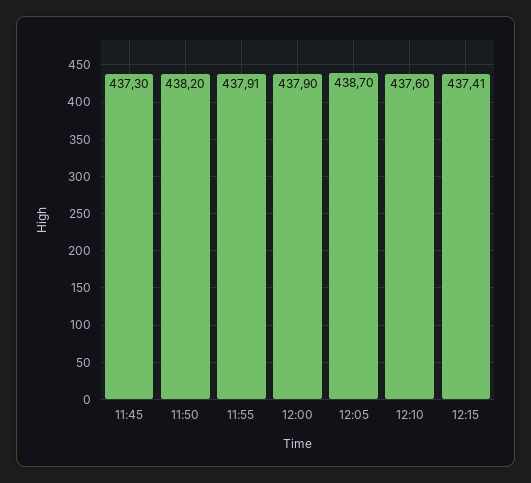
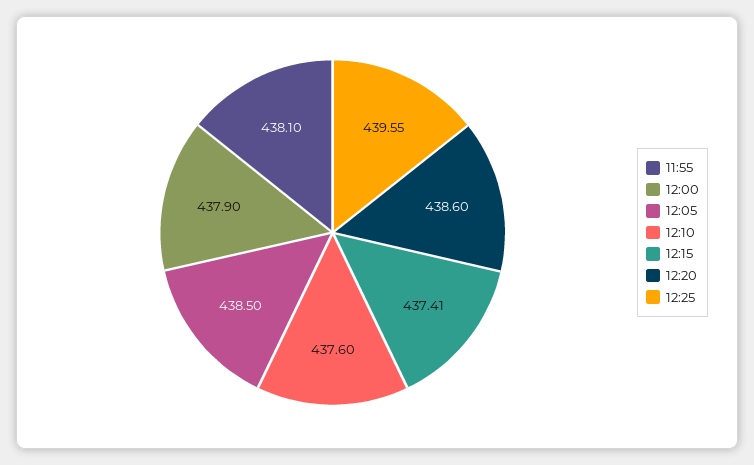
11:45: 437.3 -> none
11:50: 438.2 -> none
11:55: 437.91 -> 438.1
12:05: 438.7 -> 438.5
12:20: none -> 438.6
12:25: none -> 439.55

